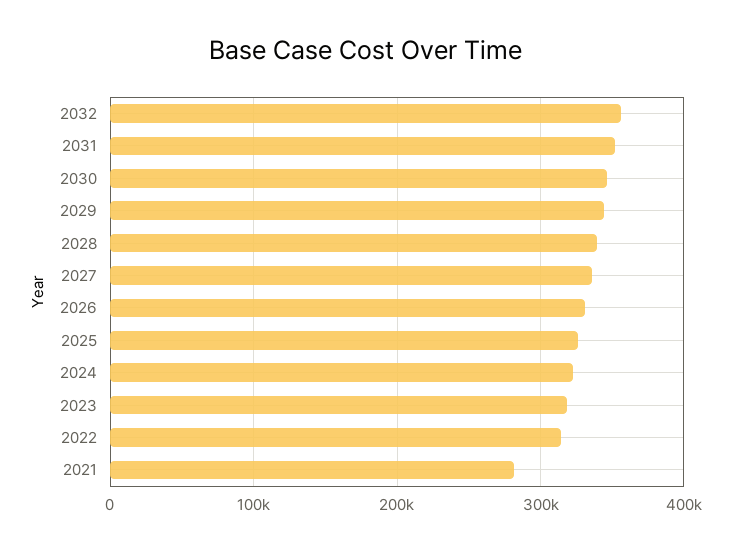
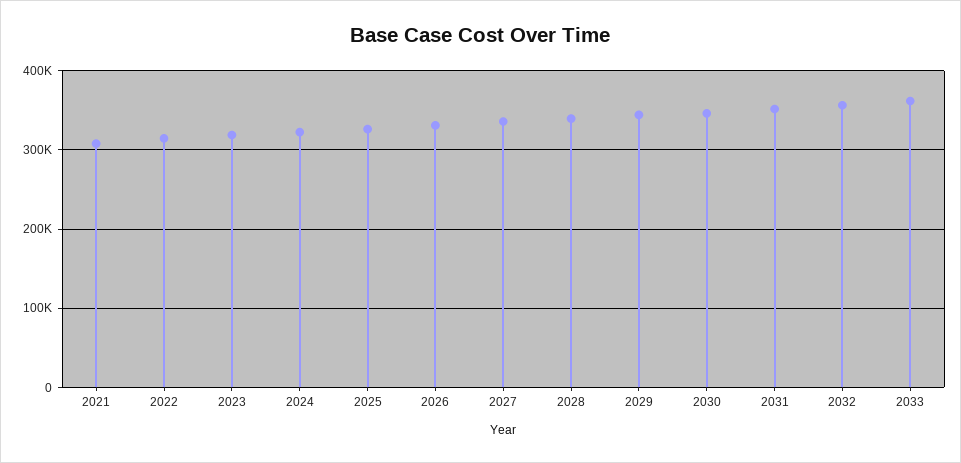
2021: 280000 -> 310000
2033: none -> 360000

